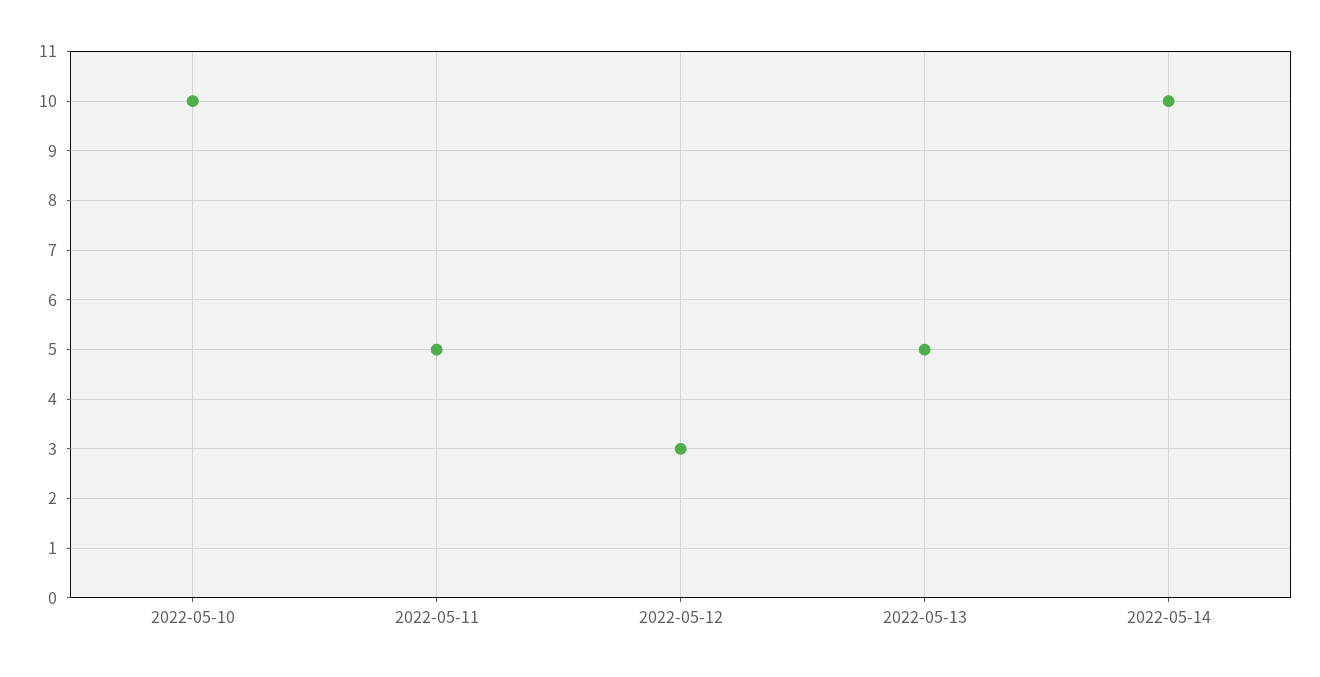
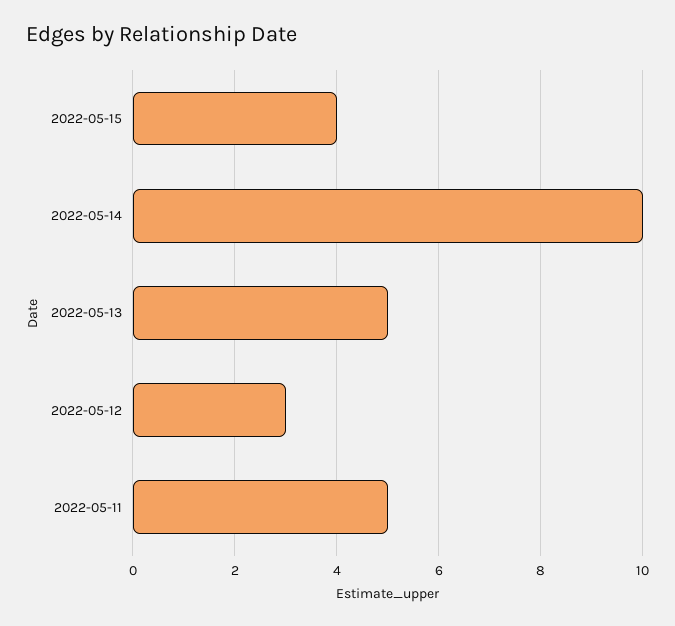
2022-05-10: 10 -> none
2022-05-15: none -> 4

